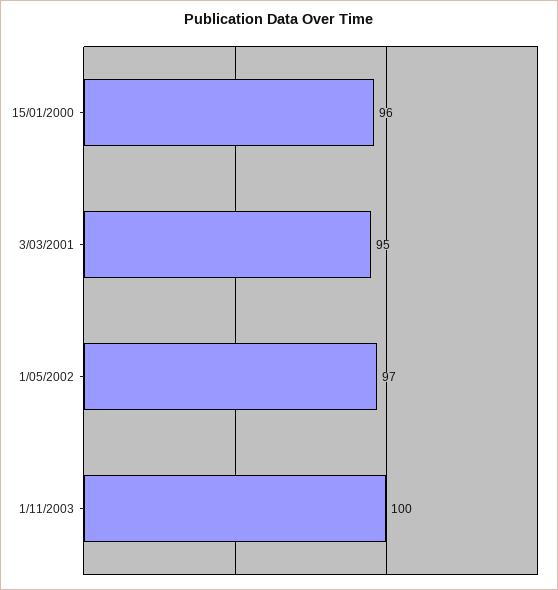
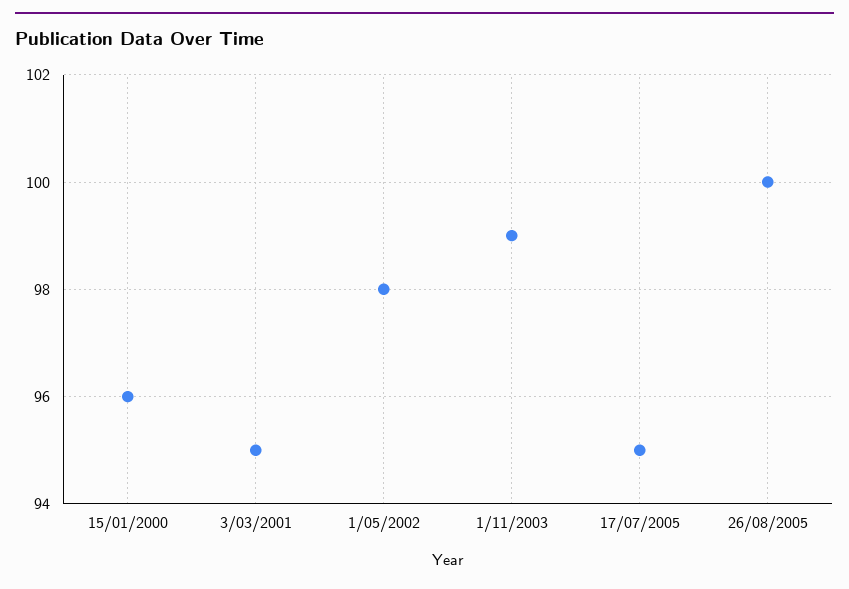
1/05/2002: 97 -> 98
1/11/2003: 100 -> 99
17/07/2005: none -> 95
26/08/2005: none -> 100

